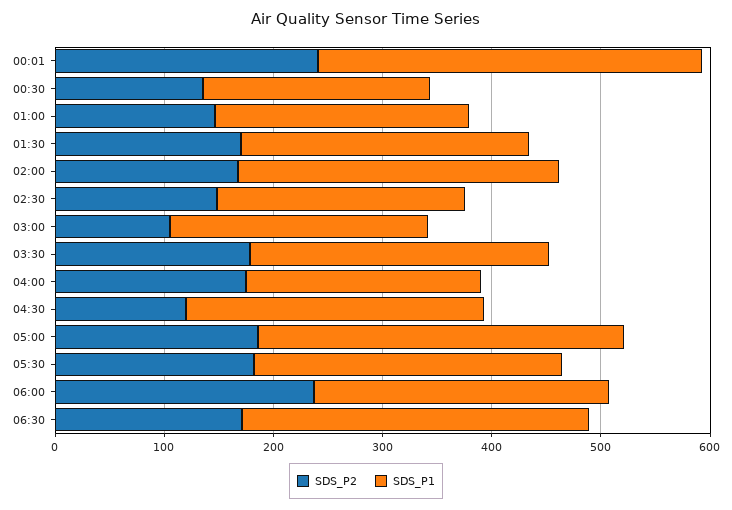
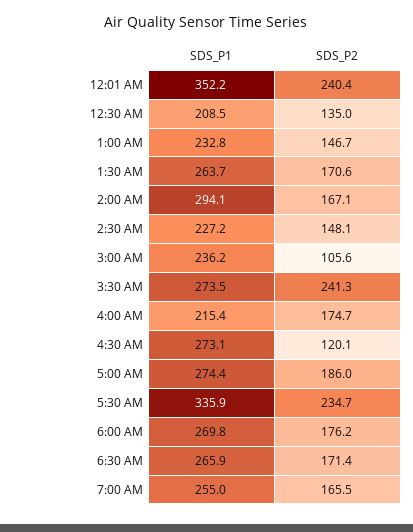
SDS_P2, 03:30: 180 -> 241.3
SDS_P1, 05:00: 340 -> 274.4
SDS_P2, 05:30: 180 -> 234.7
SDS_P1, 05:30: 280 -> 335.9
SDS_P2, 06:00: 240 -> 176.2
SDS_P1, 06:30: 320 -> 265.9
SDS_P1, 7:00 AM: none -> 255
SDS_P2, 7:00 AM: none -> 165.5

